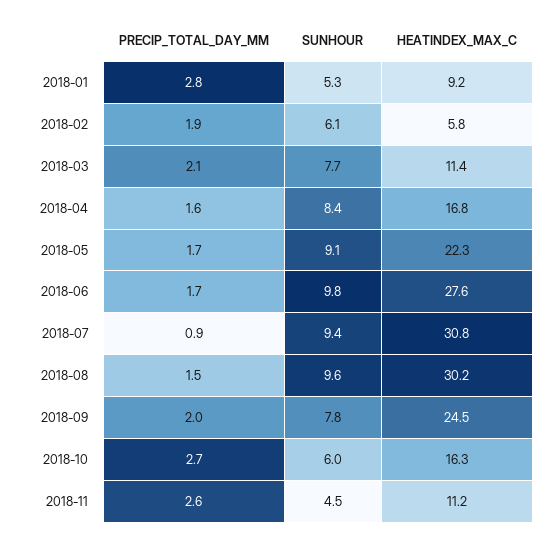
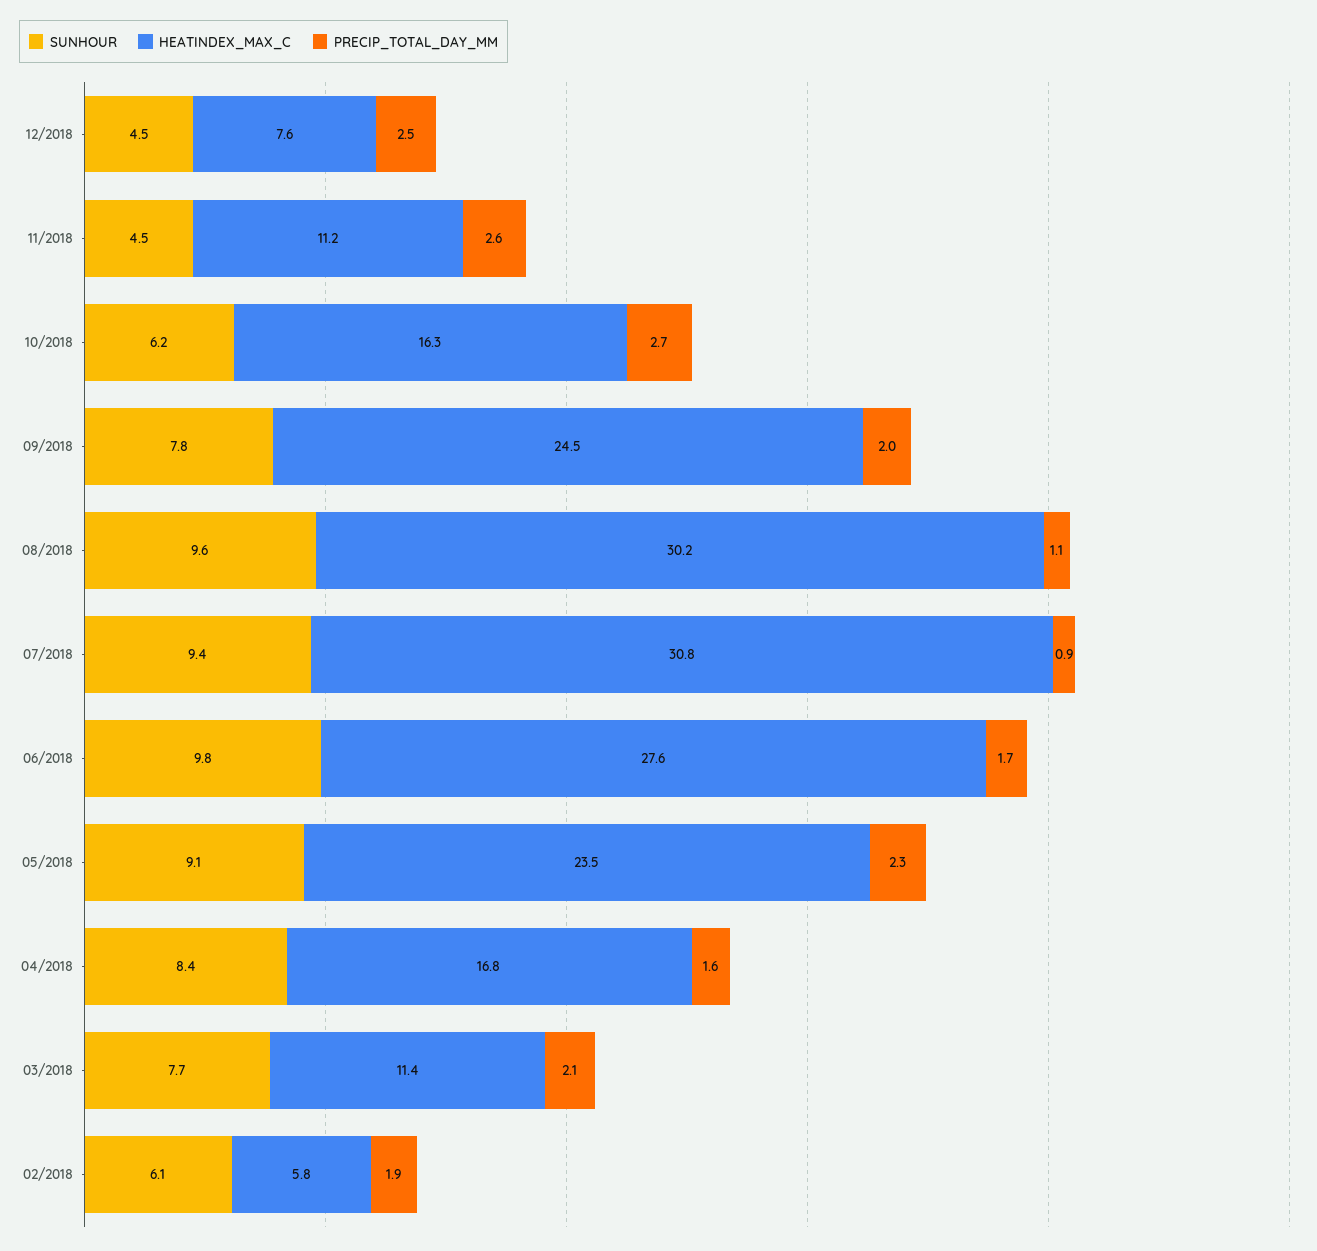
PRECIP_TOTAL_DAY_MM, 2018-01: 2.8 -> none
SUNHOUR, 2018-01: 5.3 -> none
HEATINDEX_MAX_C, 2018-01: 9.2 -> none
PRECIP_TOTAL_DAY_MM, 2018-05: 1.7 -> 2.3
HEATINDEX_MAX_C, 2018-05: 22.3 -> 23.5
PRECIP_TOTAL_DAY_MM, 2018-08: 1.5 -> 1.1
SUNHOUR, 2018-10: 6 -> 6.2
SUNHOUR, 12/2018: none -> 4.5
HEATINDEX_MAX_C, 12/2018: none -> 7.6
PRECIP_TOTAL_DAY_MM, 12/2018: none -> 2.5

